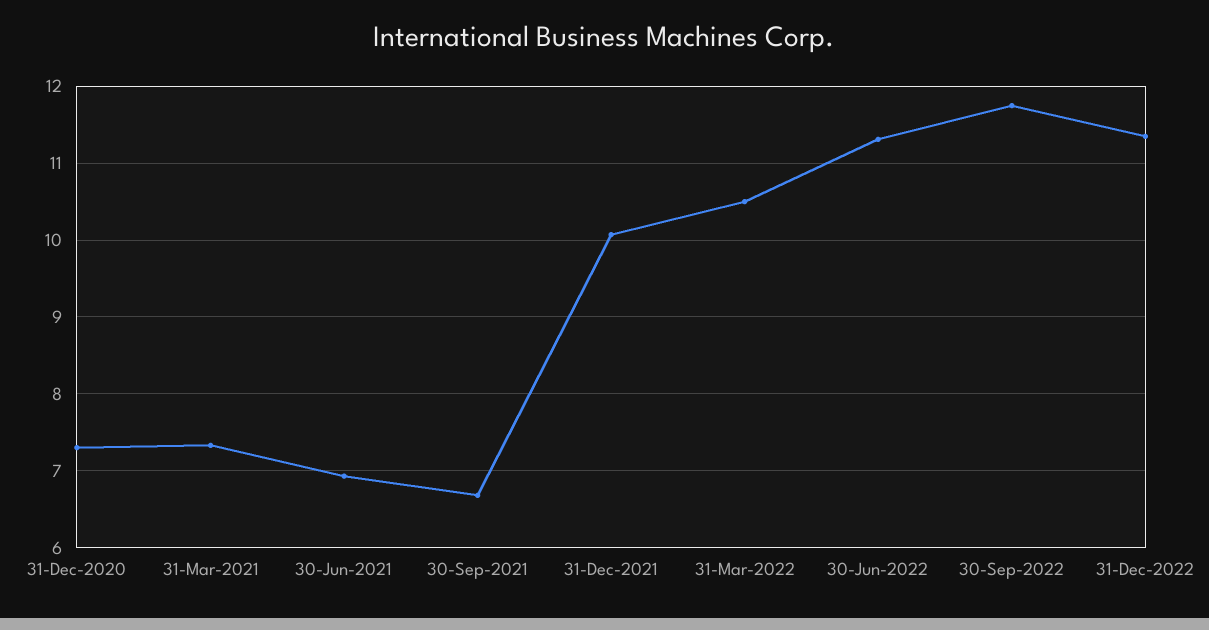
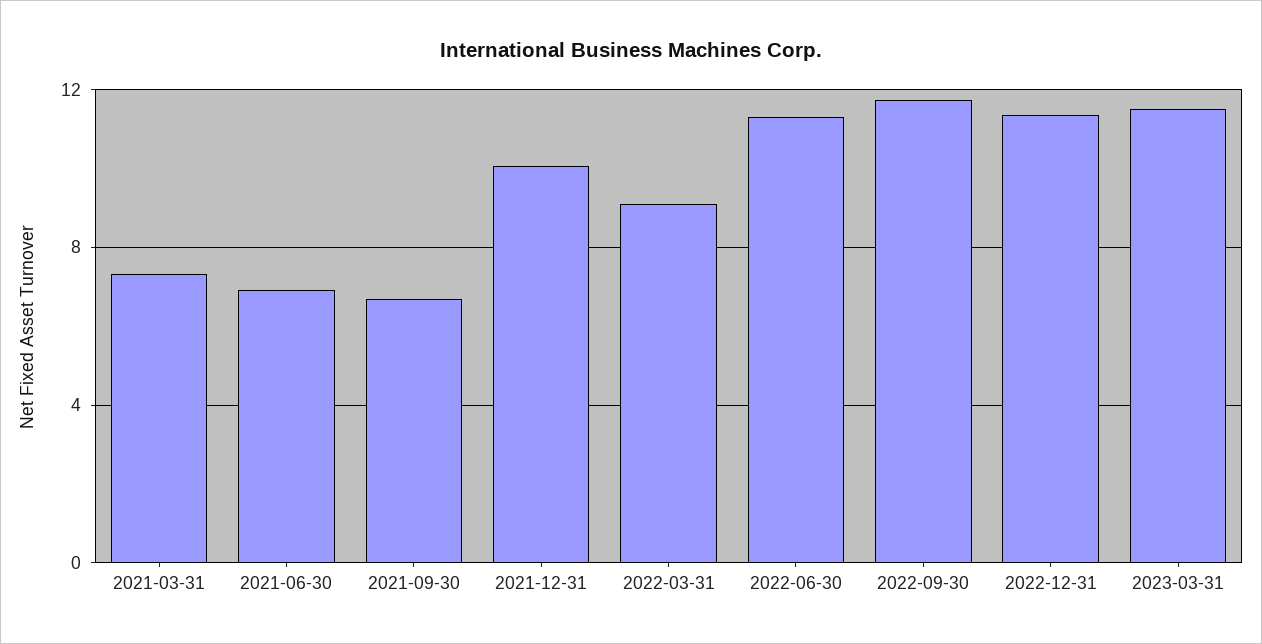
31-Dec-2020: 7.3 -> none
31-Mar-2022: 10.5 -> 9
2023-03-31: none -> 11.5

